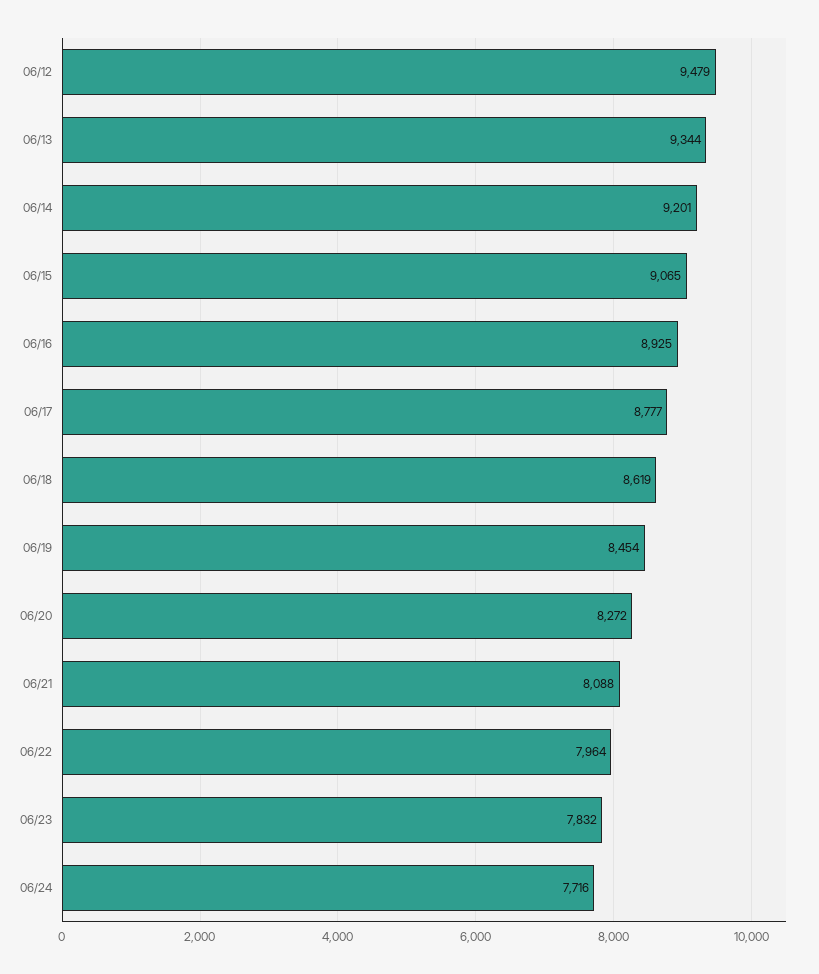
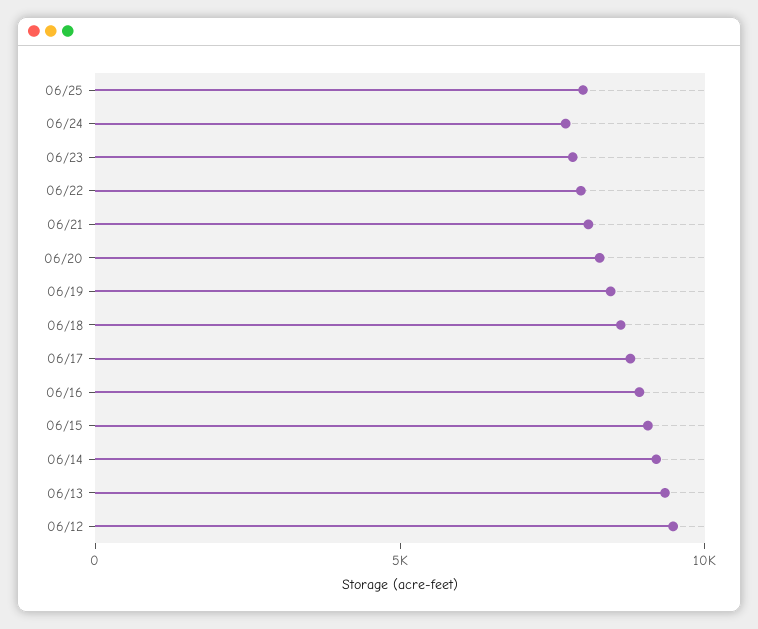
06/25: none -> 8000

